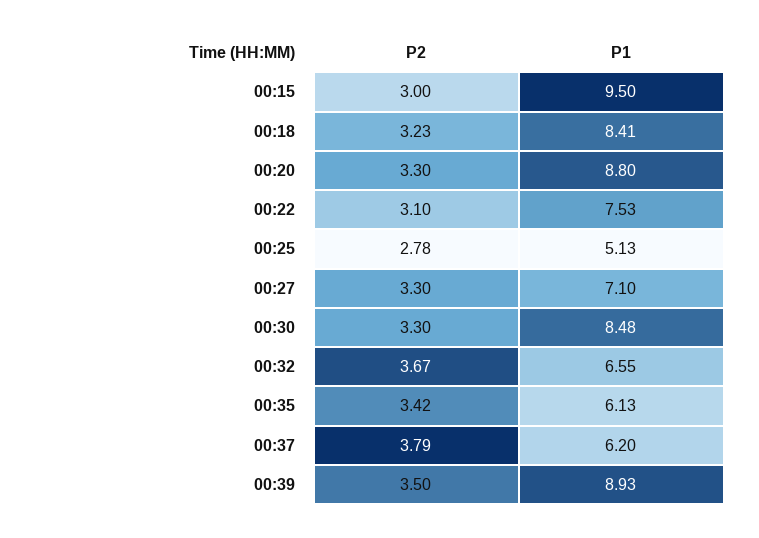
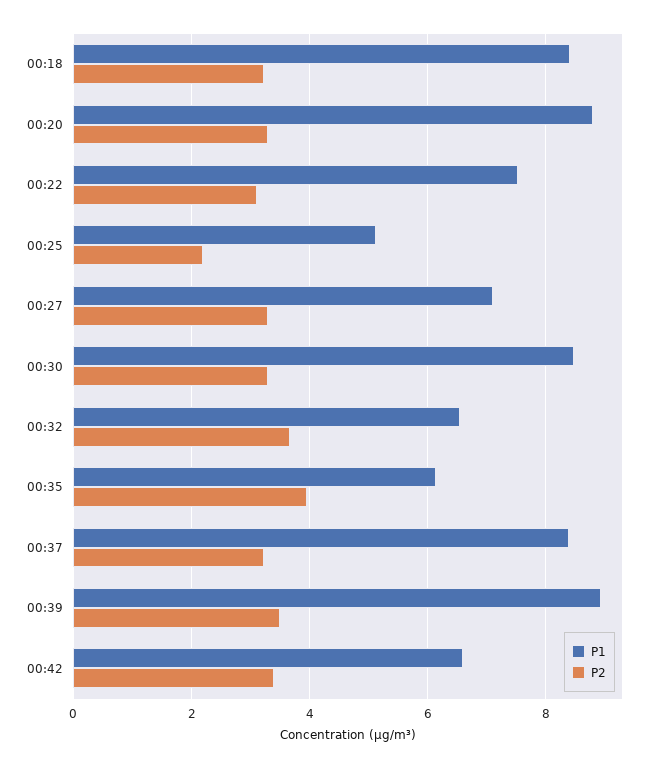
P2, 00:15: 3 -> none
P1, 00:15: 9.5 -> none
P2, 00:25: 2.78 -> 2.2
P2, 00:35: 3.42 -> 4
P2, 00:37: 3.79 -> 3.2
P1, 00:37: 6.2 -> 8.4
P1, 00:42: none -> 6.6
P2, 00:42: none -> 3.4

